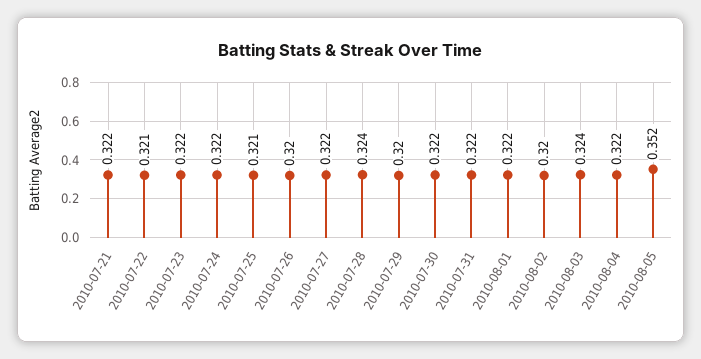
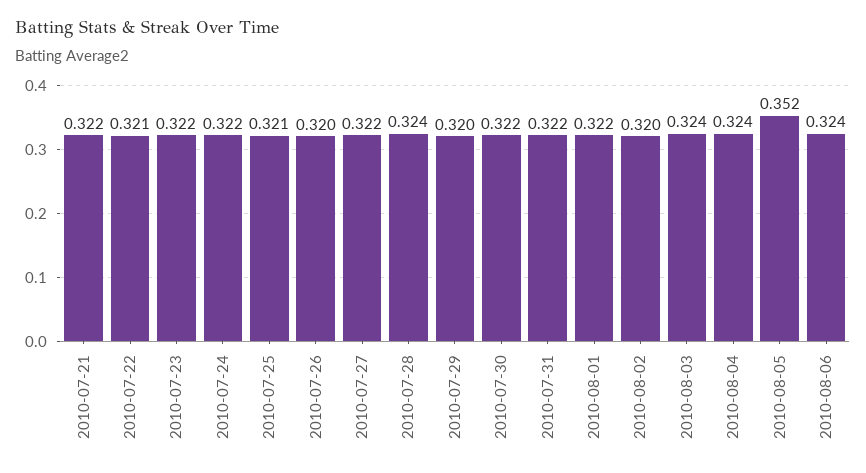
2010-08-04: 0.322 -> 0.324
2010-08-06: none -> 0.324

